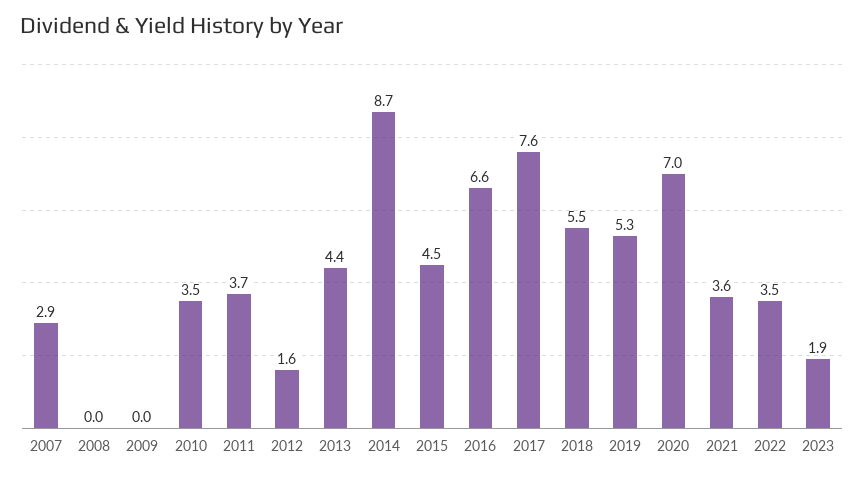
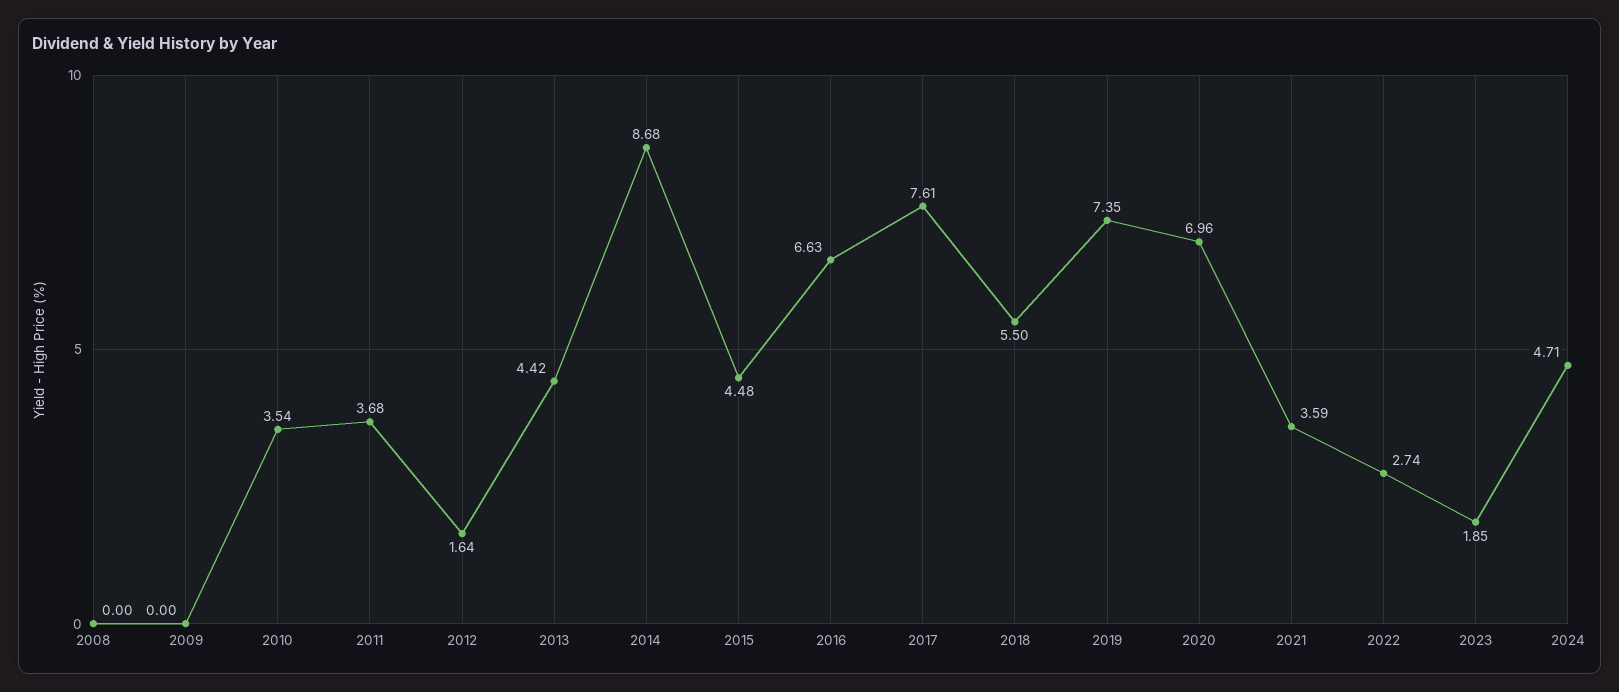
2007: 2.9 -> none
2019: 5.3 -> 7.35
2022: 3.5 -> 2.74
2024: none -> 4.71

